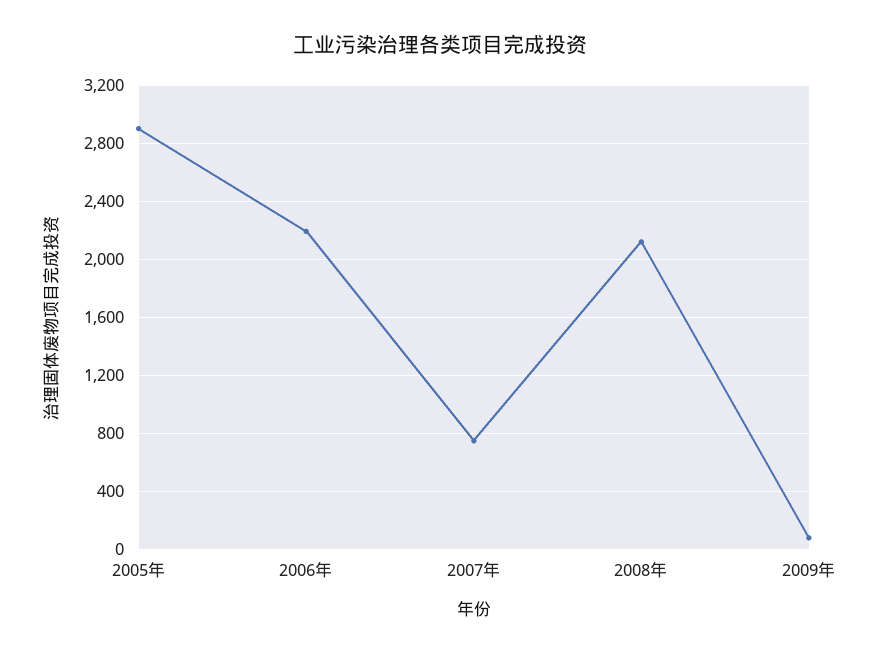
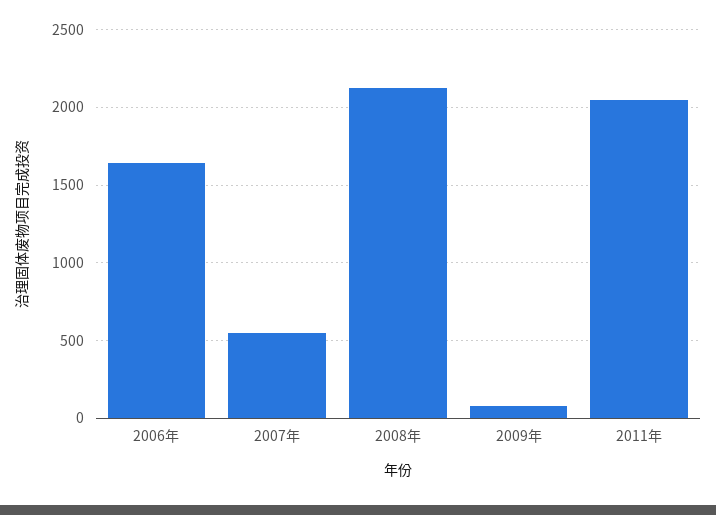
2005年: 2900 -> none
2006年: 2200 -> 1650
2007年: 750 -> 550
2011年: none -> 2050

